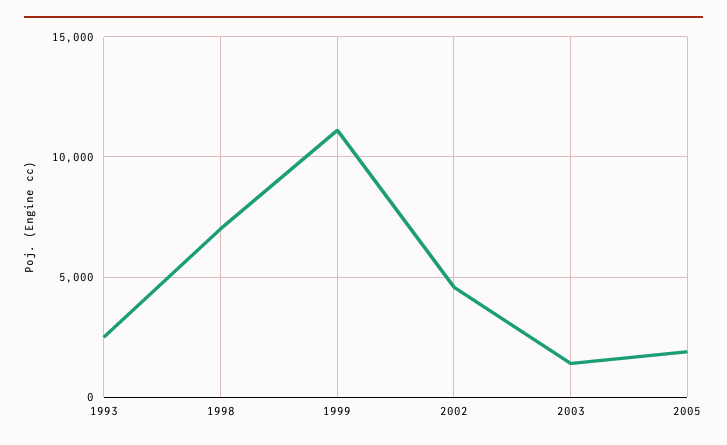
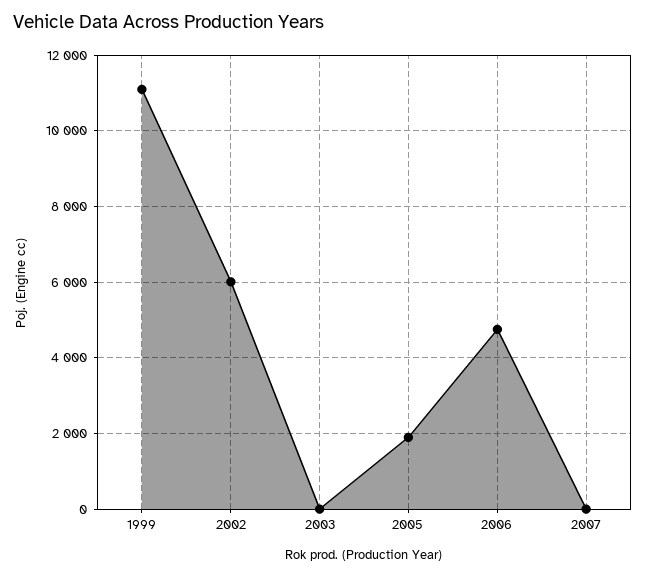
1993: 2500 -> none
1998: 7000 -> none
2002: 4500 -> 6000
2003: 1500 -> 0
2006: none -> 4800
2007: none -> 0

